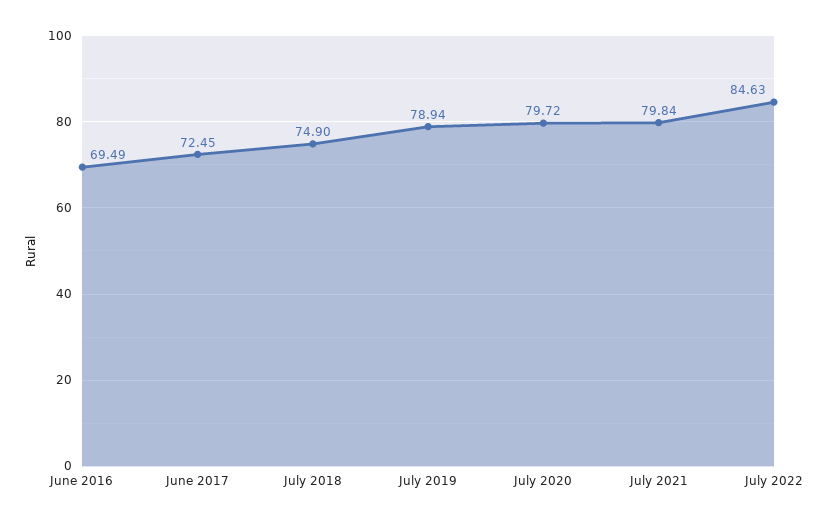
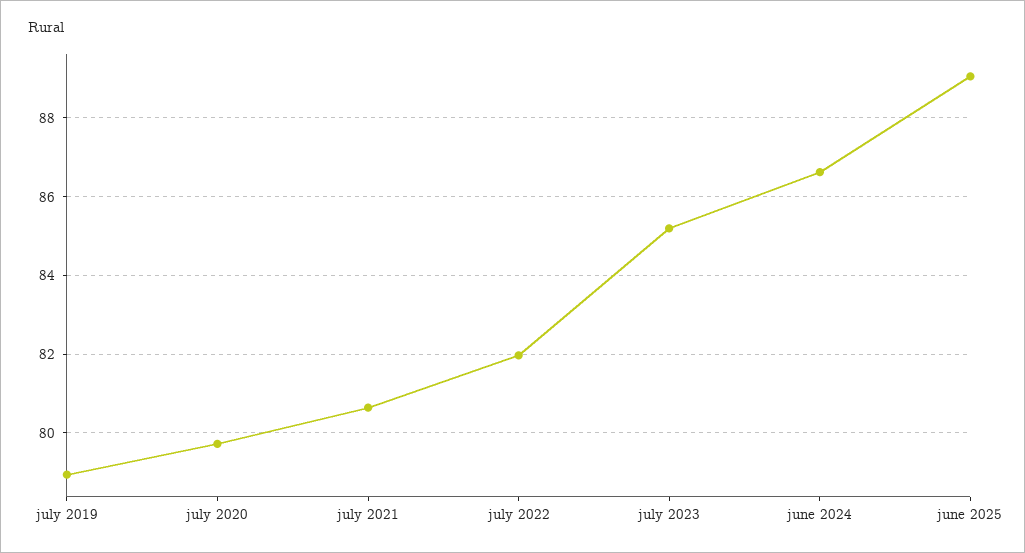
June 2016: 69.49 -> none
June 2017: 72.45 -> none
July 2018: 74.9 -> none
July 2021: 79.84 -> 80.6
July 2022: 84.63 -> 82
july 2023: none -> 85.2
june 2024: none -> 86.6
june 2025: none -> 89

